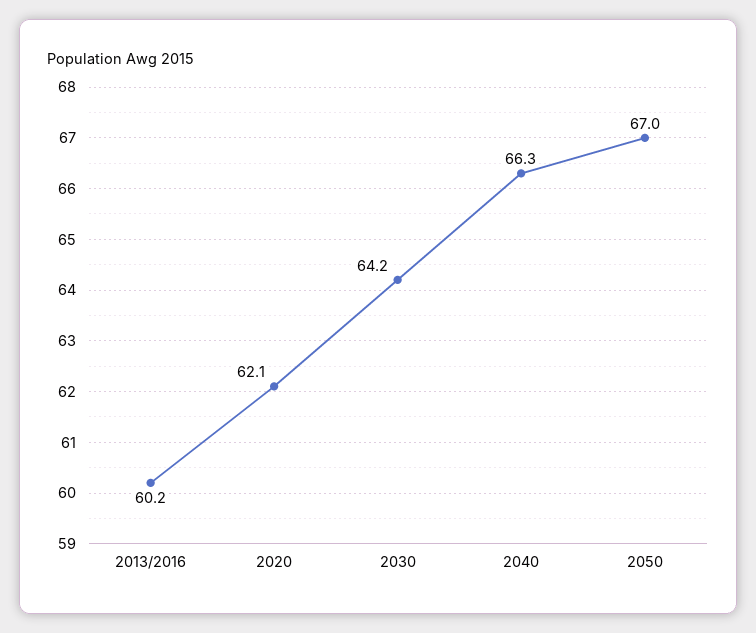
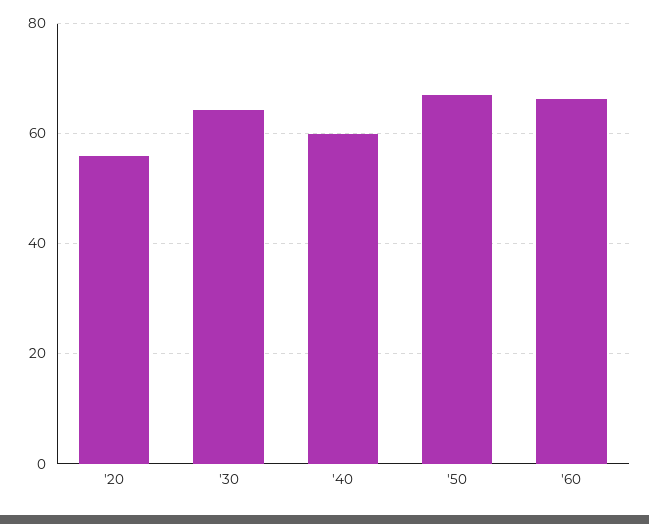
2013/2016: 60.2 -> none
2020: 62.1 -> 56
2040: 66.3 -> 60
'60: none -> 66

